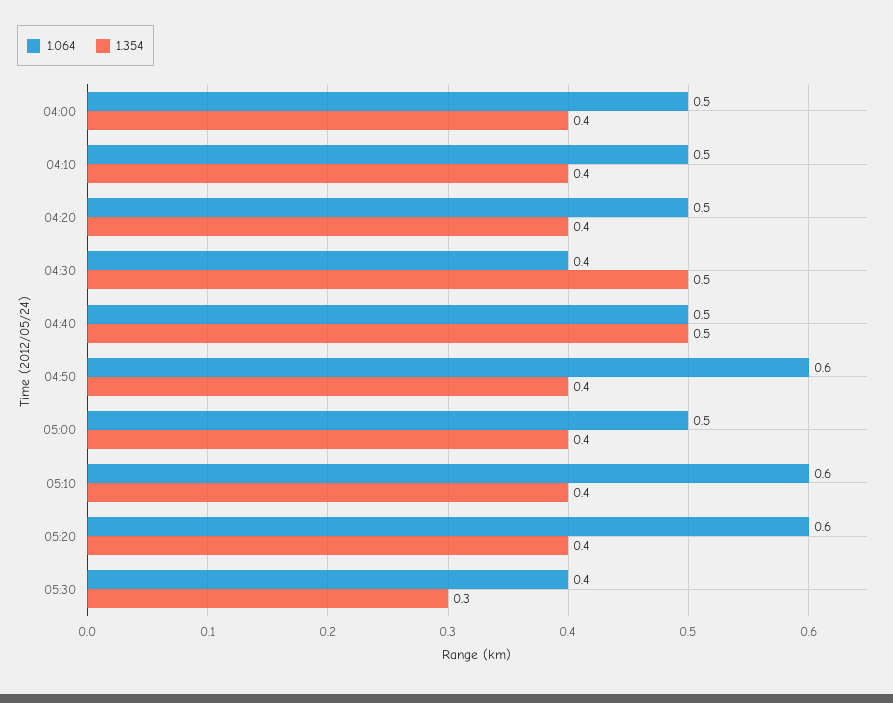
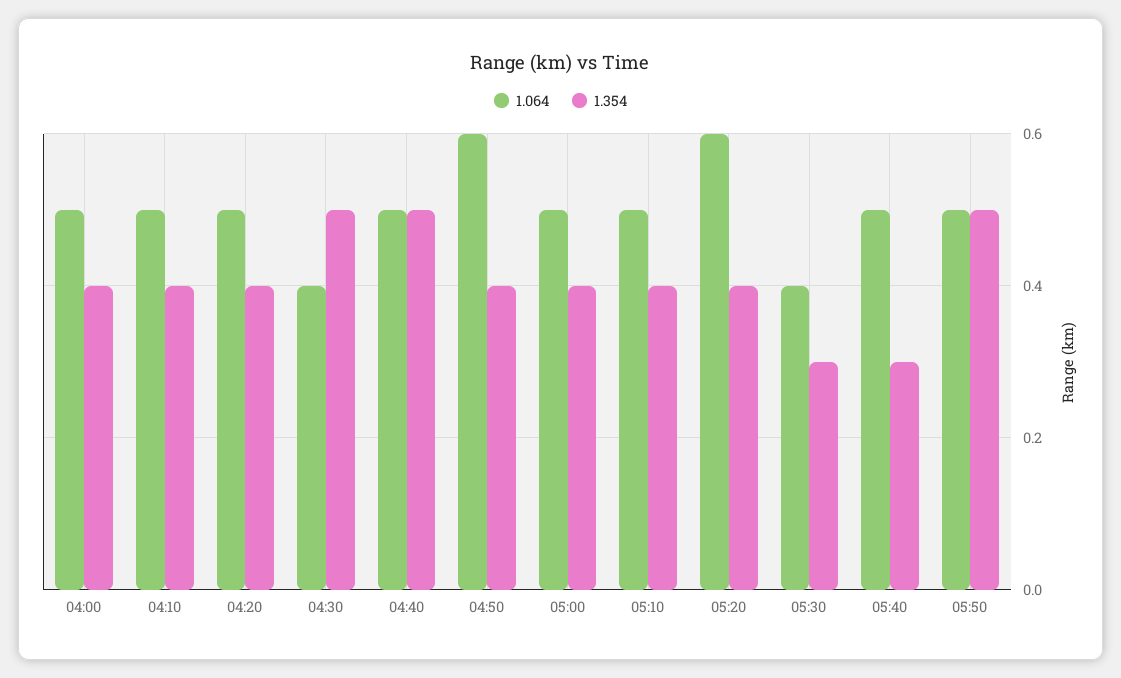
1.064, 05:10: 0.6 -> 0.5
1.064, 05:40: none -> 0.5
1.354, 05:40: none -> 0.3
1.064, 05:50: none -> 0.5
1.354, 05:50: none -> 0.5

